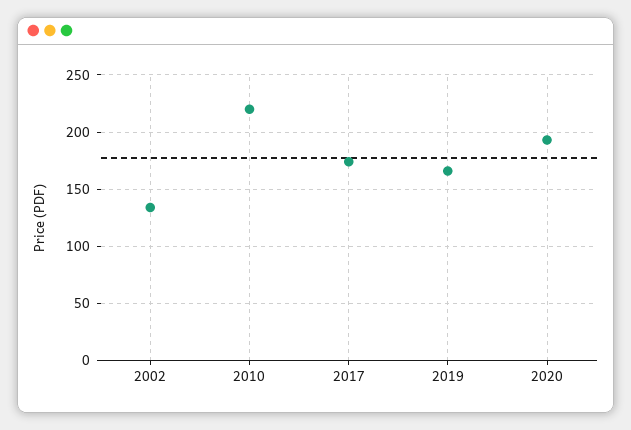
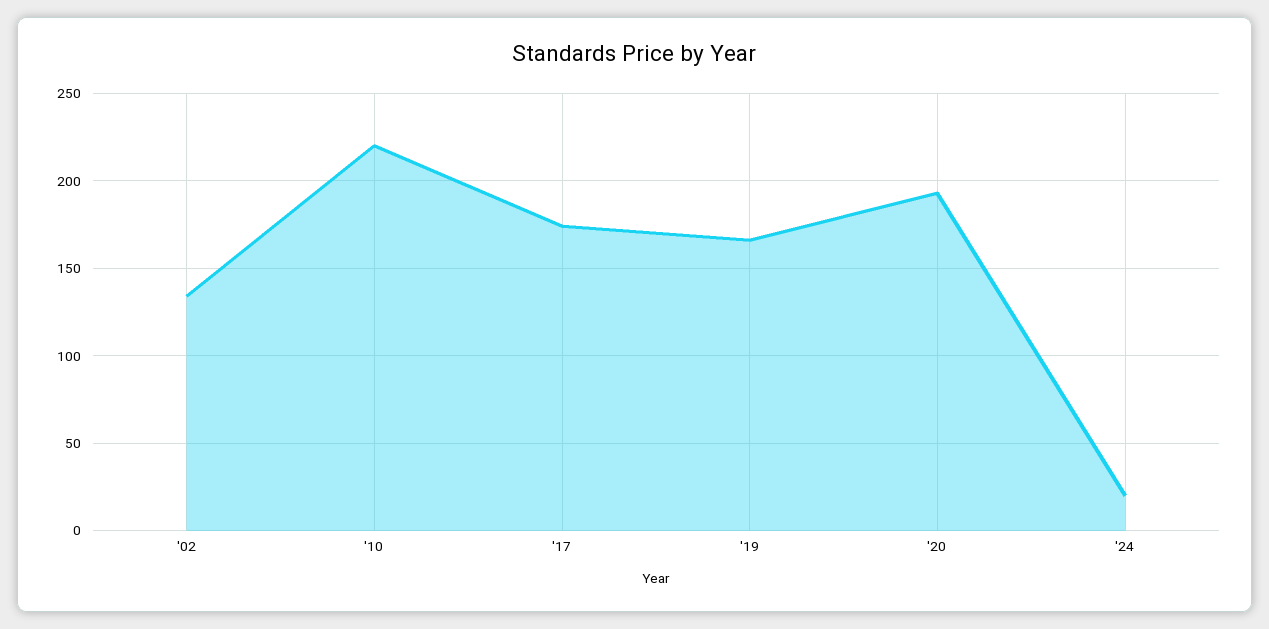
'24: none -> 20

